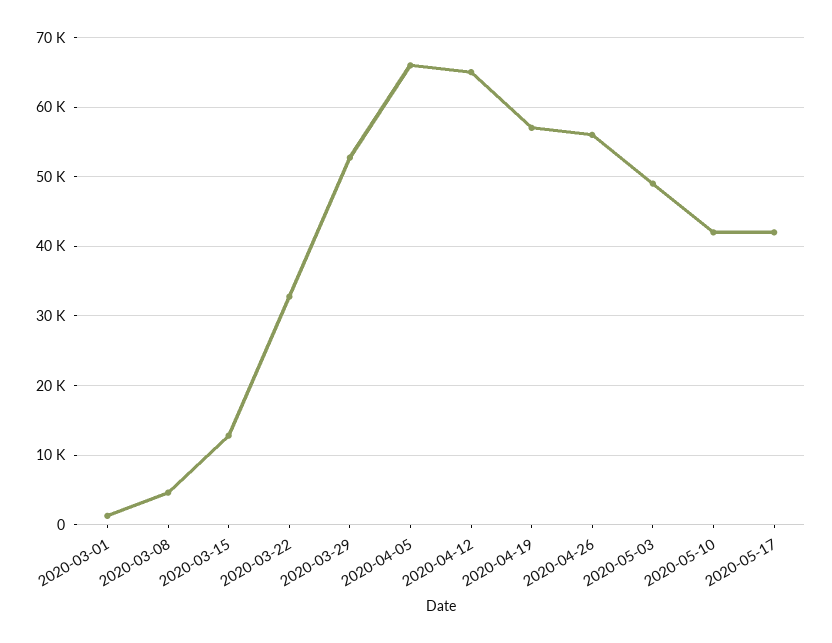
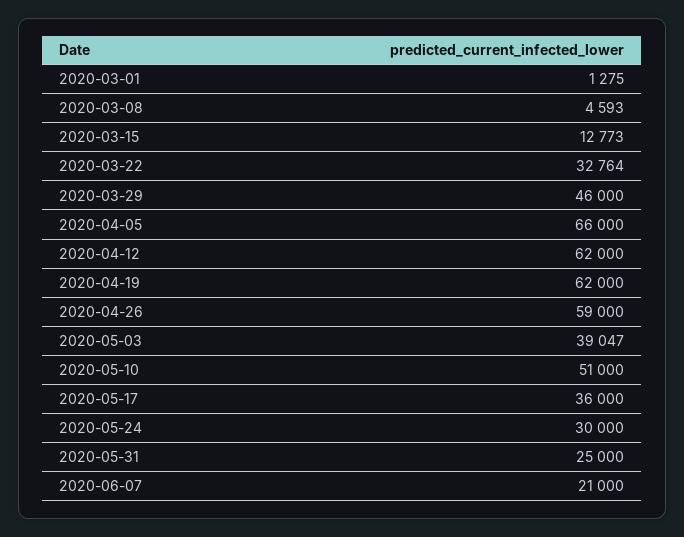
2020-03-29: 53000 -> 46000
2020-04-12: 65000 -> 62000
2020-04-19: 57000 -> 62000
2020-04-26: 56000 -> 59000
2020-05-03: 49000 -> 39047
2020-05-10: 42000 -> 51000
2020-05-17: 42000 -> 36000
2020-05-24: none -> 30000
2020-05-31: none -> 25000
2020-06-07: none -> 21000

